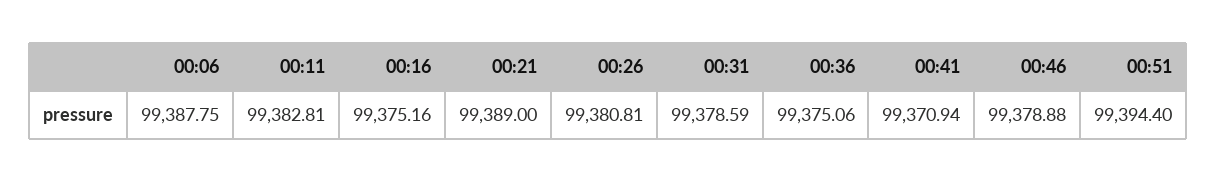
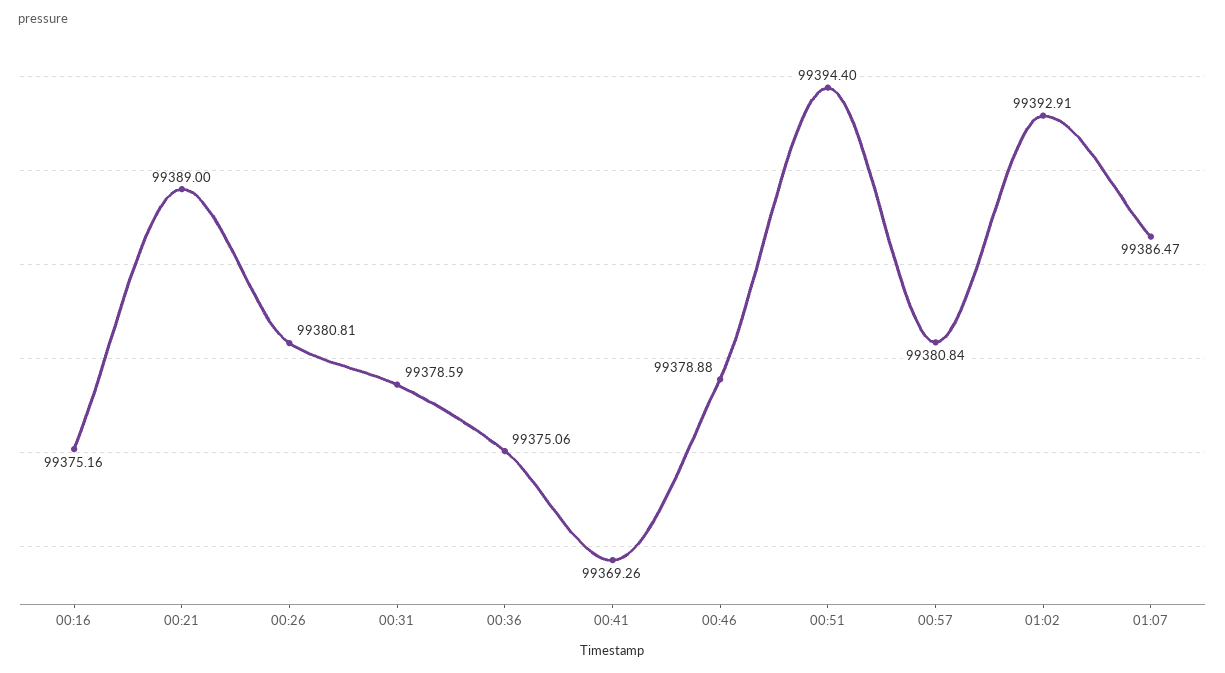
00:06: 99387.75 -> none
00:11: 99382.81 -> none
00:41: 99370.94 -> 99369.26
00:57: none -> 99380.84
01:02: none -> 99392.91
01:07: none -> 99386.47

